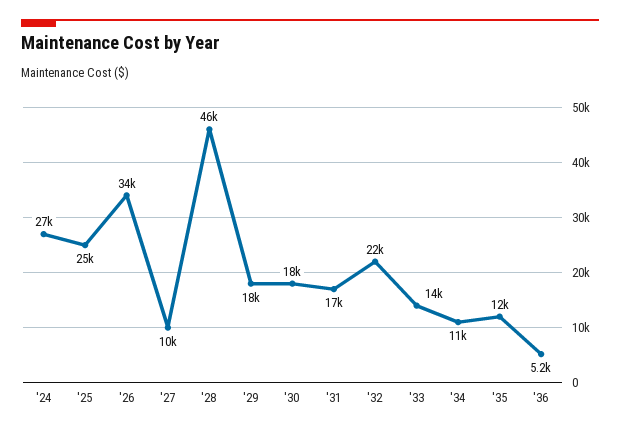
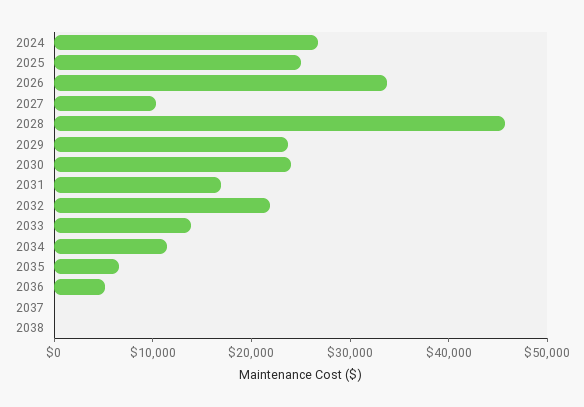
'29: 18000 -> 24000
'30: 18000 -> 24000
'35: 12000 -> 6000
2037: none -> 0
2038: none -> 0

